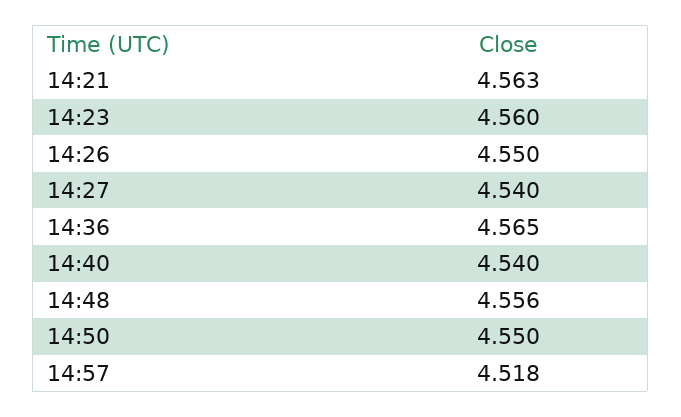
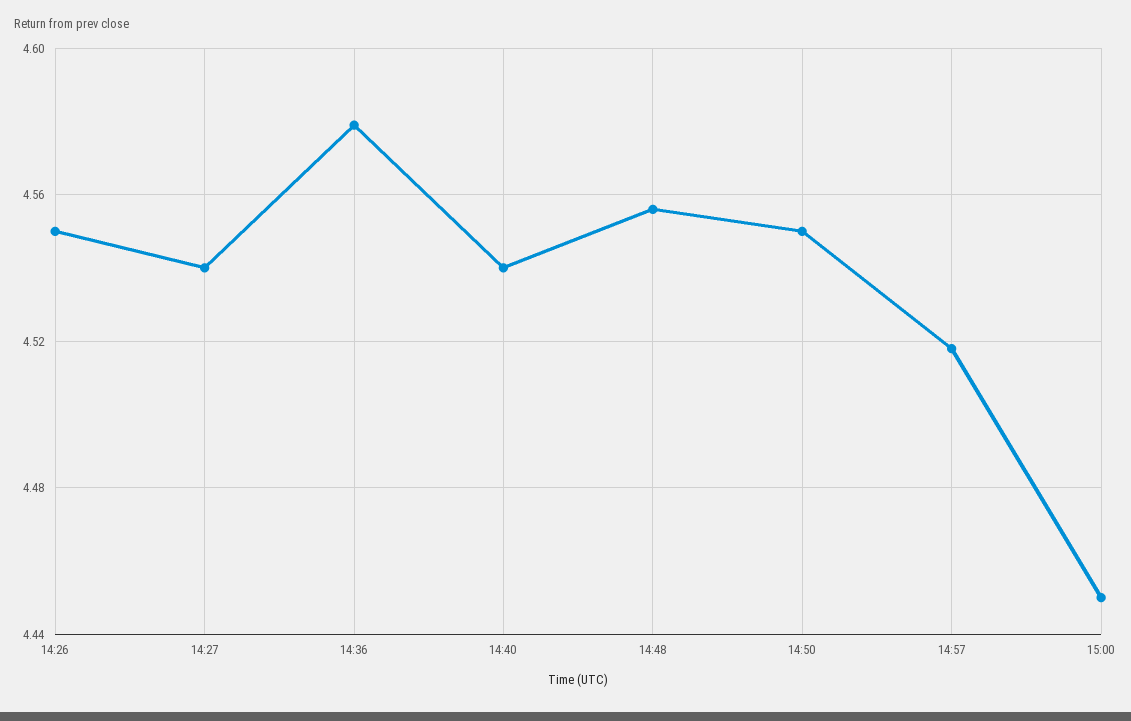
14:21: 4.563 -> none
14:23: 4.56 -> none
14:36: 4.565 -> 4.58
15:00: none -> 4.45

